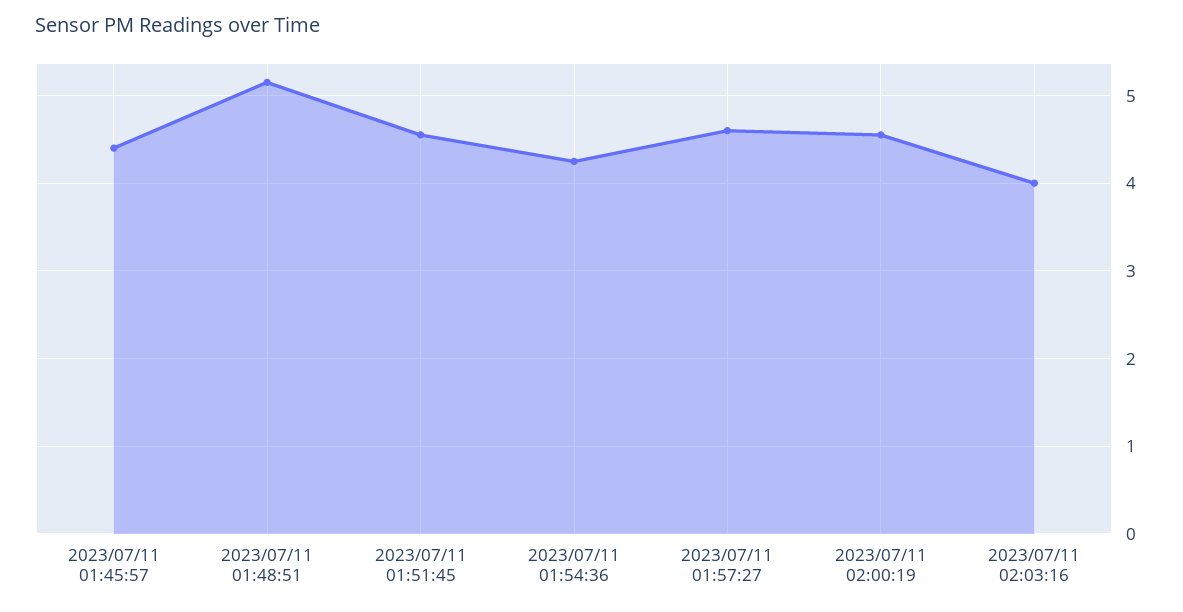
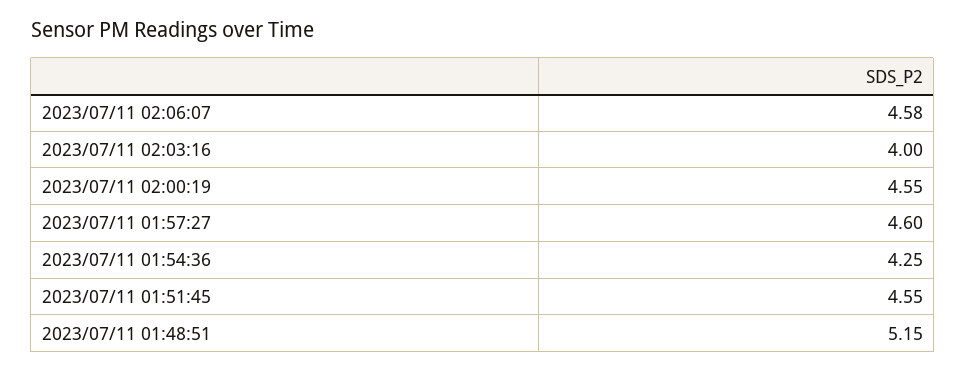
2023/07/11 01:45:57: 4.4 -> none
2023/07/11 02:06:07: none -> 4.58

